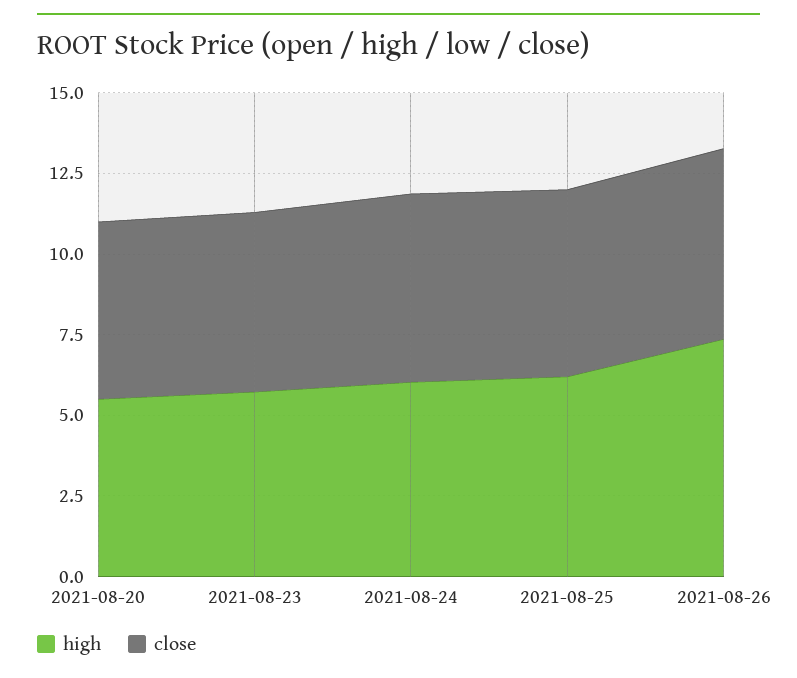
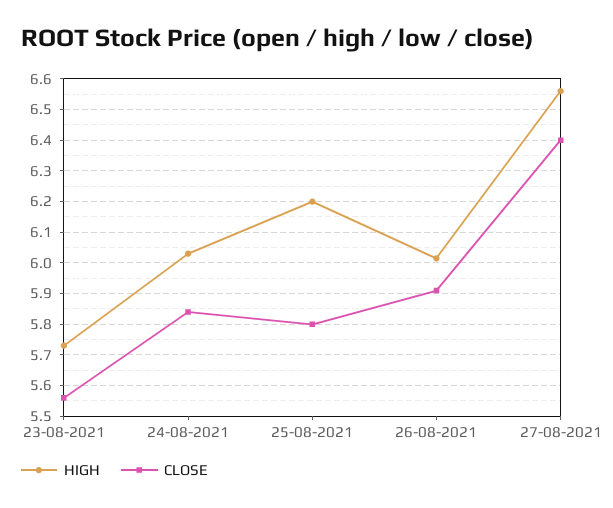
high, 2021-08-20: 5.5 -> none
close, 2021-08-20: 5.5 -> none
high, 2021-08-26: 7.5 -> 6.02
high, 27-08-2021: none -> 6.56
close, 27-08-2021: none -> 6.4

